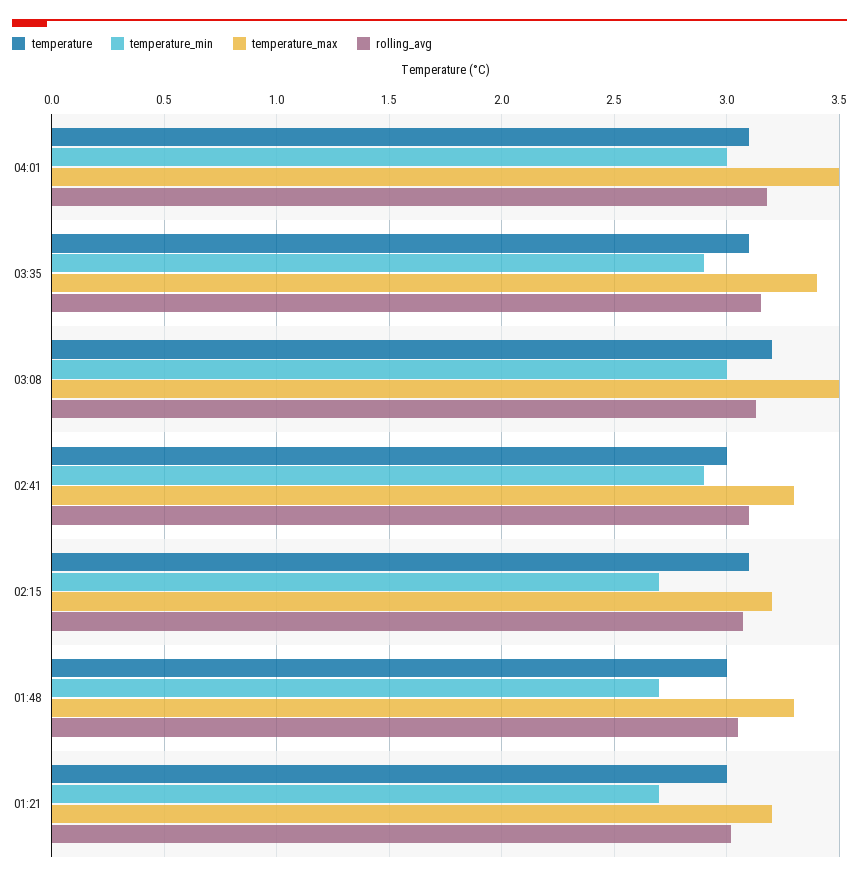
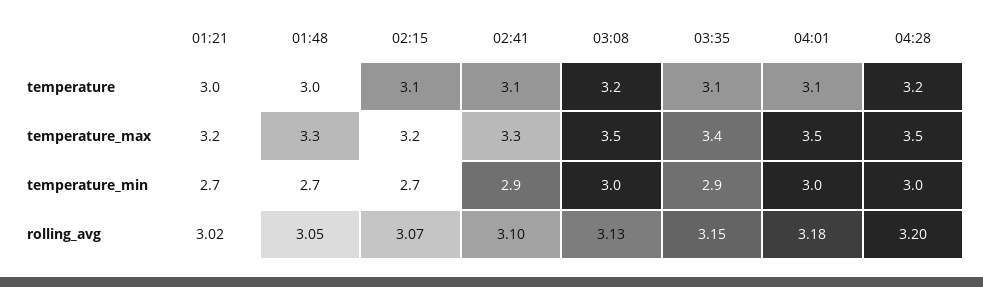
temperature, 02:41: 3 -> 3.1
temperature, 04:28: none -> 3.2
temperature_max, 04:28: none -> 3.5
temperature_min, 04:28: none -> 3
rolling_avg, 04:28: none -> 3.2

